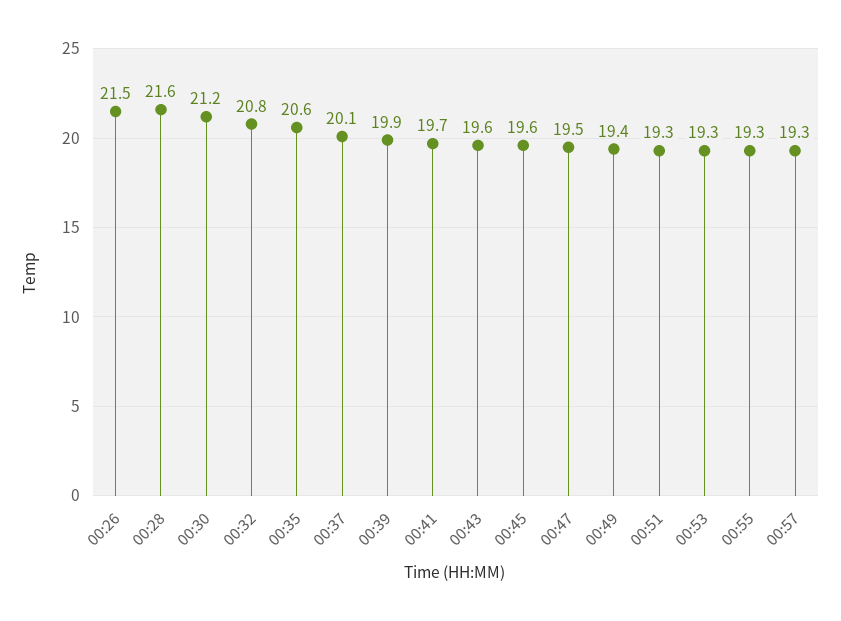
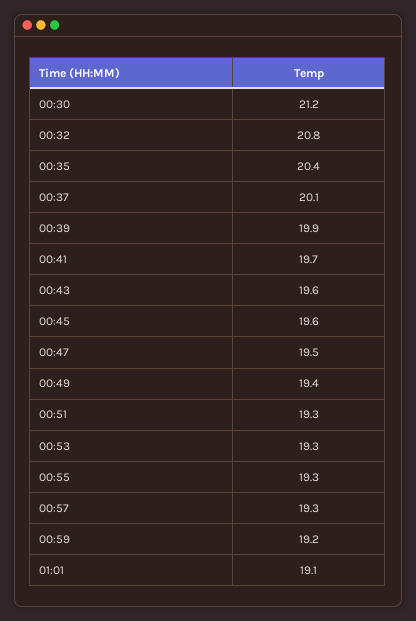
00:26: 21.5 -> none
00:28: 21.6 -> none
00:35: 20.6 -> 20.4
00:59: none -> 19.2
01:01: none -> 19.1

